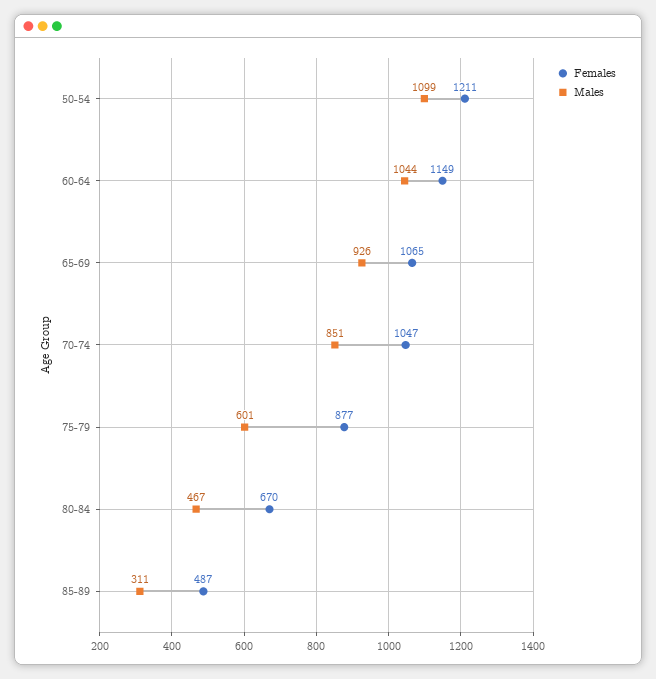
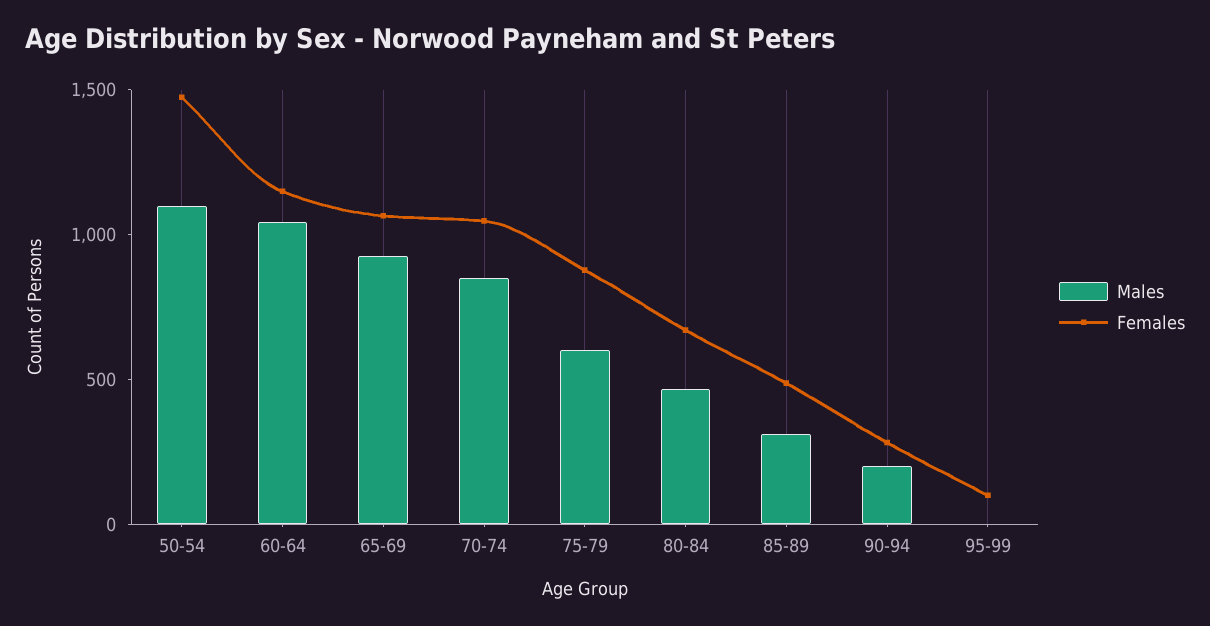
Females, 50-54: 1211 -> 1500
Males, 90-94: none -> 200
Females, 90-94: none -> 300
Males, 95-99: none -> 0
Females, 95-99: none -> 100

